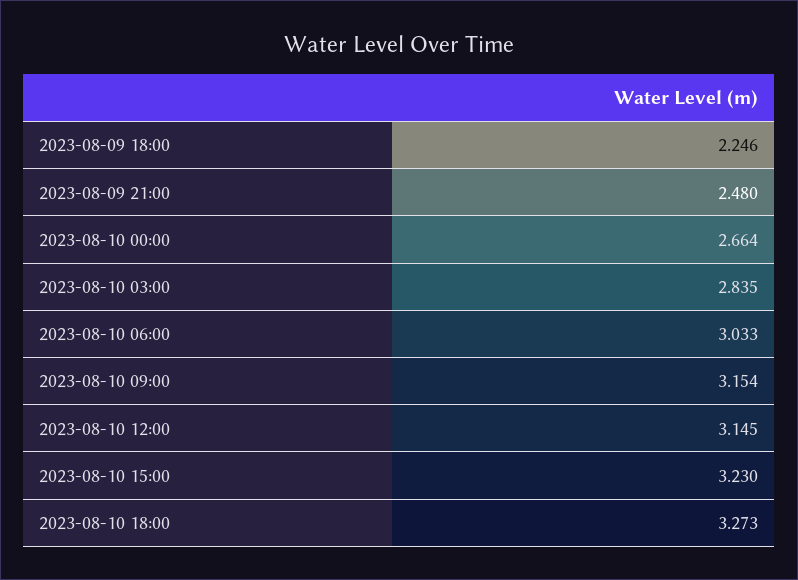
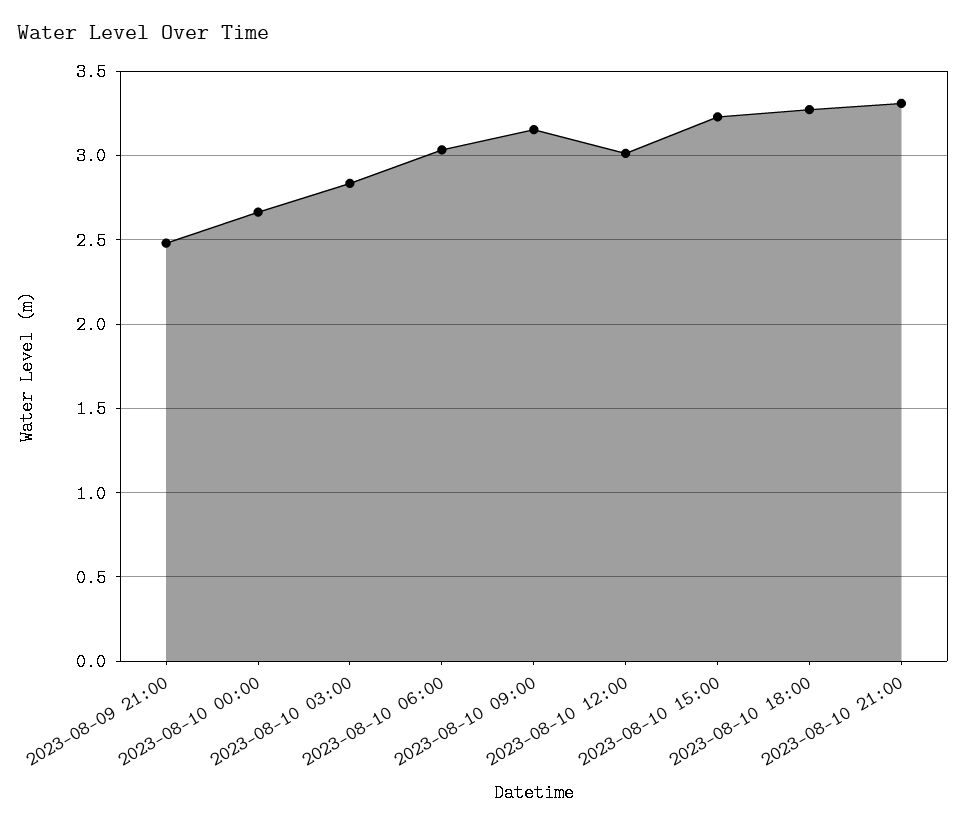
2023-08-09 18:00: 2.246 -> none
2023-08-10 12:00: 3.145 -> 3
2023-08-10 21:00: none -> 3.3

